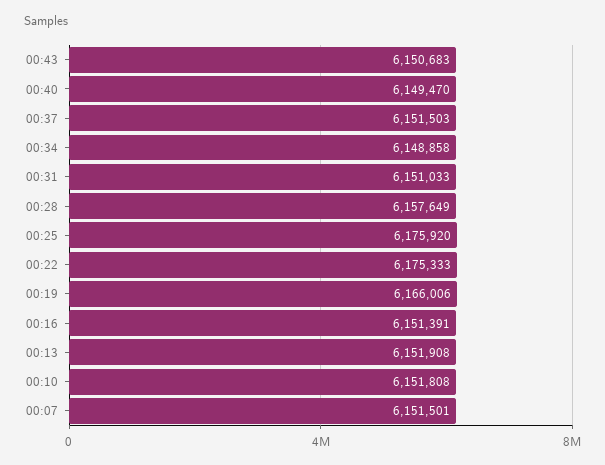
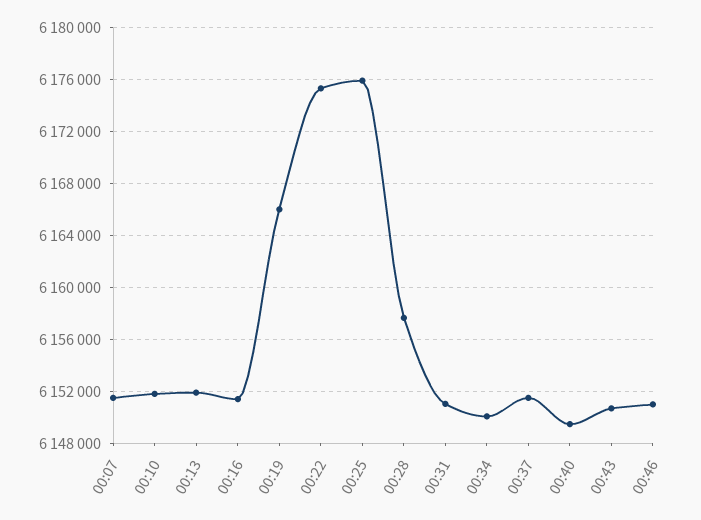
00:34: 6148858 -> 6150000
00:46: none -> 6151000

